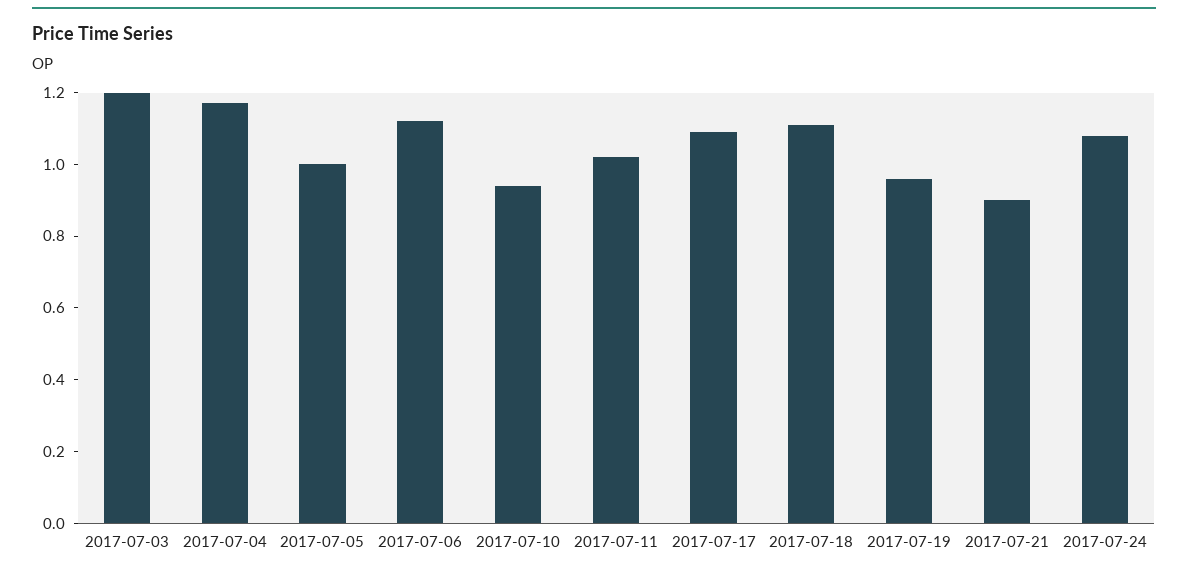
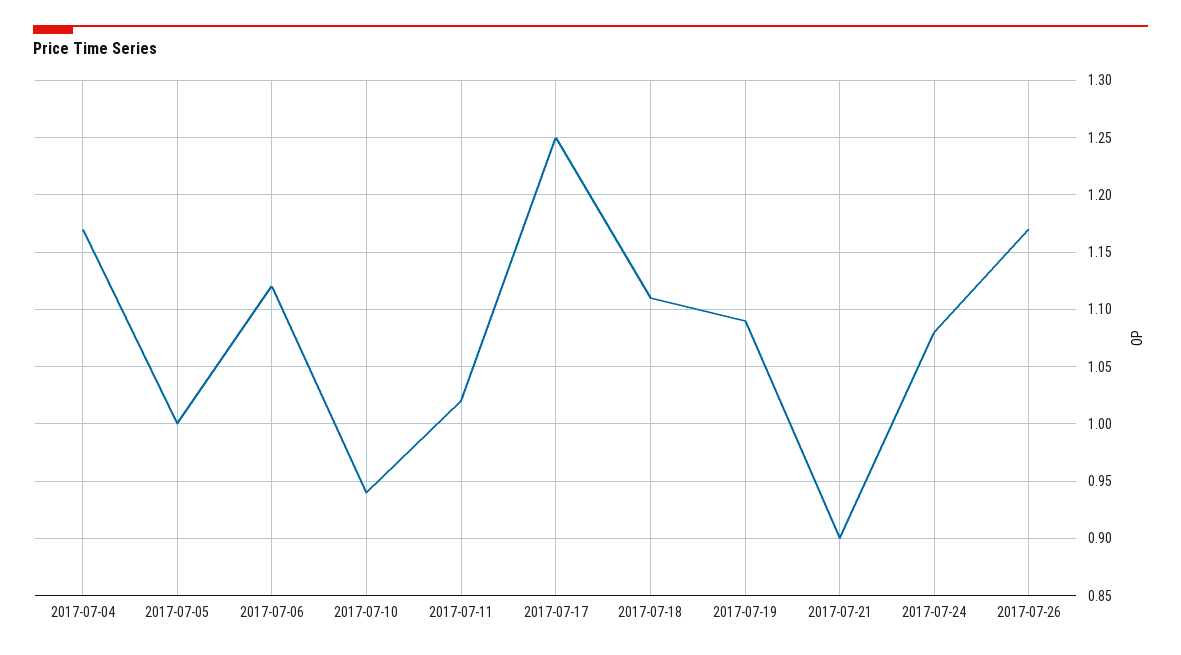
2017-07-03: 1.2 -> none
2017-07-17: 1.1 -> 1.25
2017-07-19: 0.95 -> 1.09
2017-07-26: none -> 1.17

